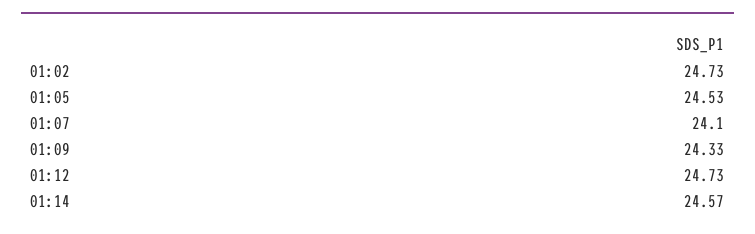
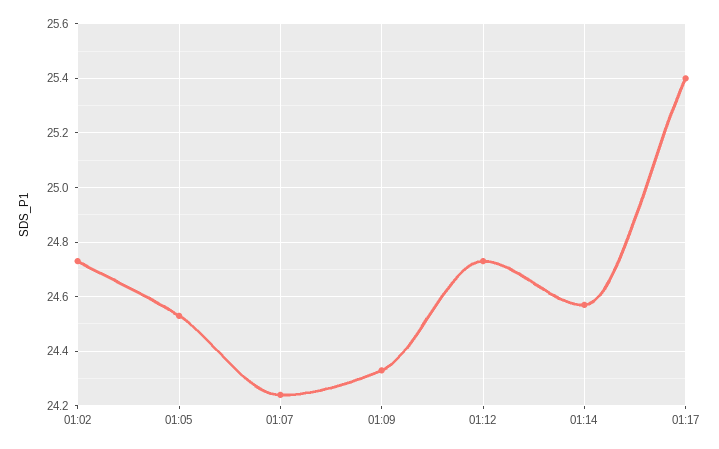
01:07: 24.1 -> 24.25
01:17: none -> 25.4

